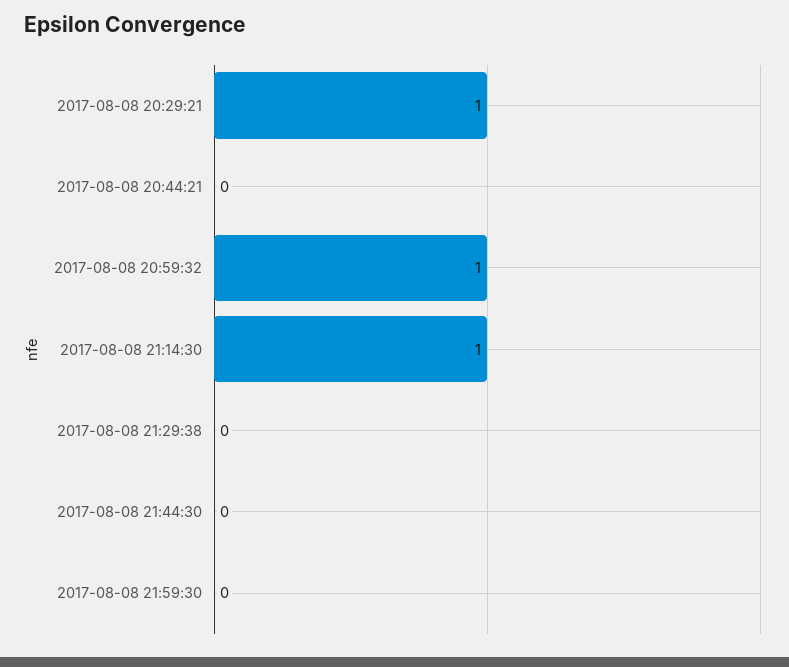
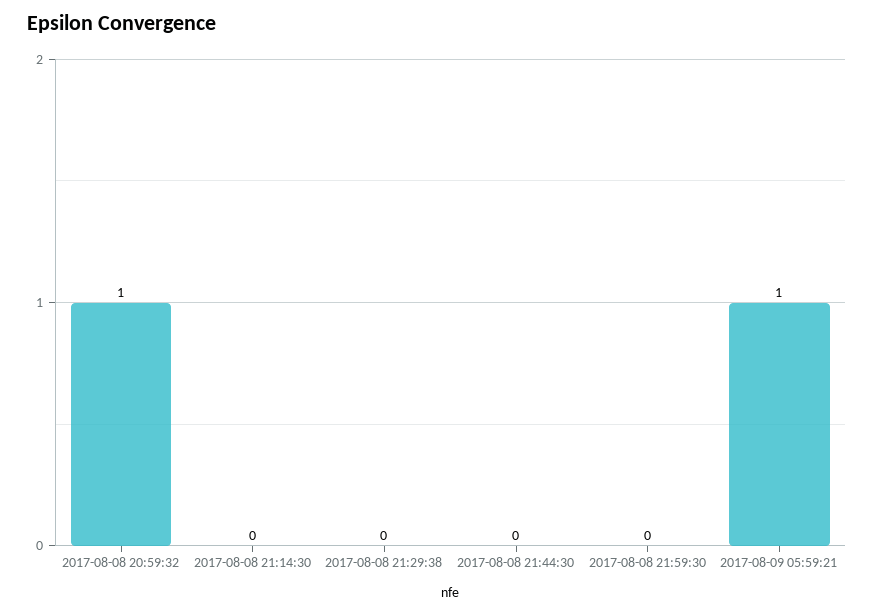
2017-08-08 20:29:21: 1 -> none
2017-08-08 20:44:21: 0 -> none
2017-08-08 21:14:30: 1 -> 0
2017-08-09 05:59:21: none -> 1

